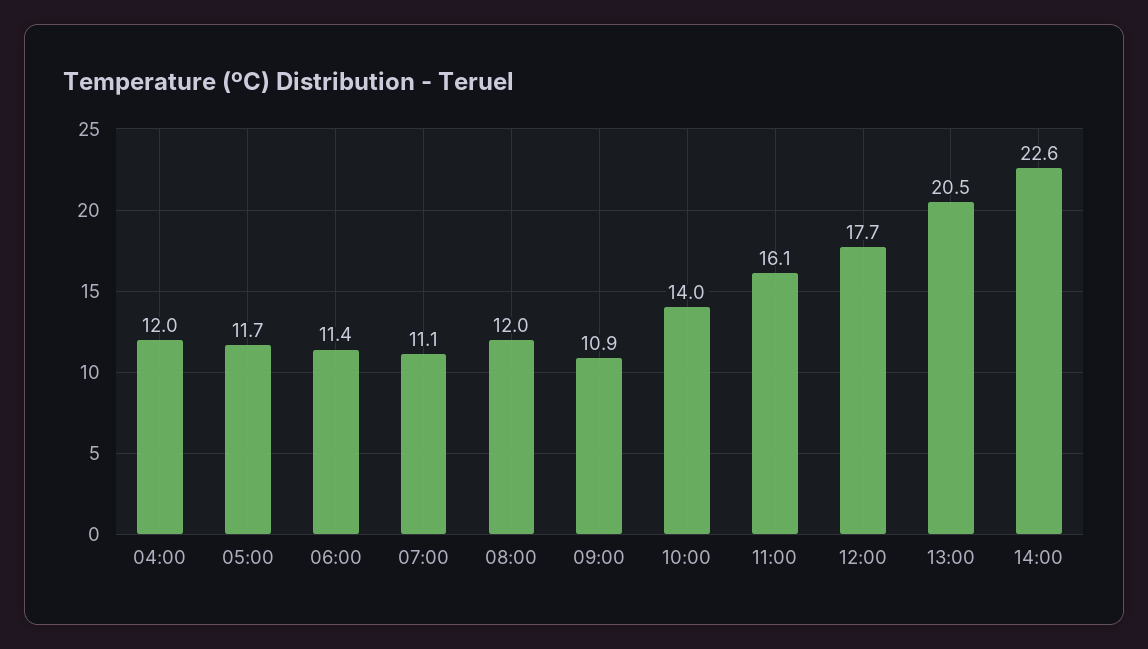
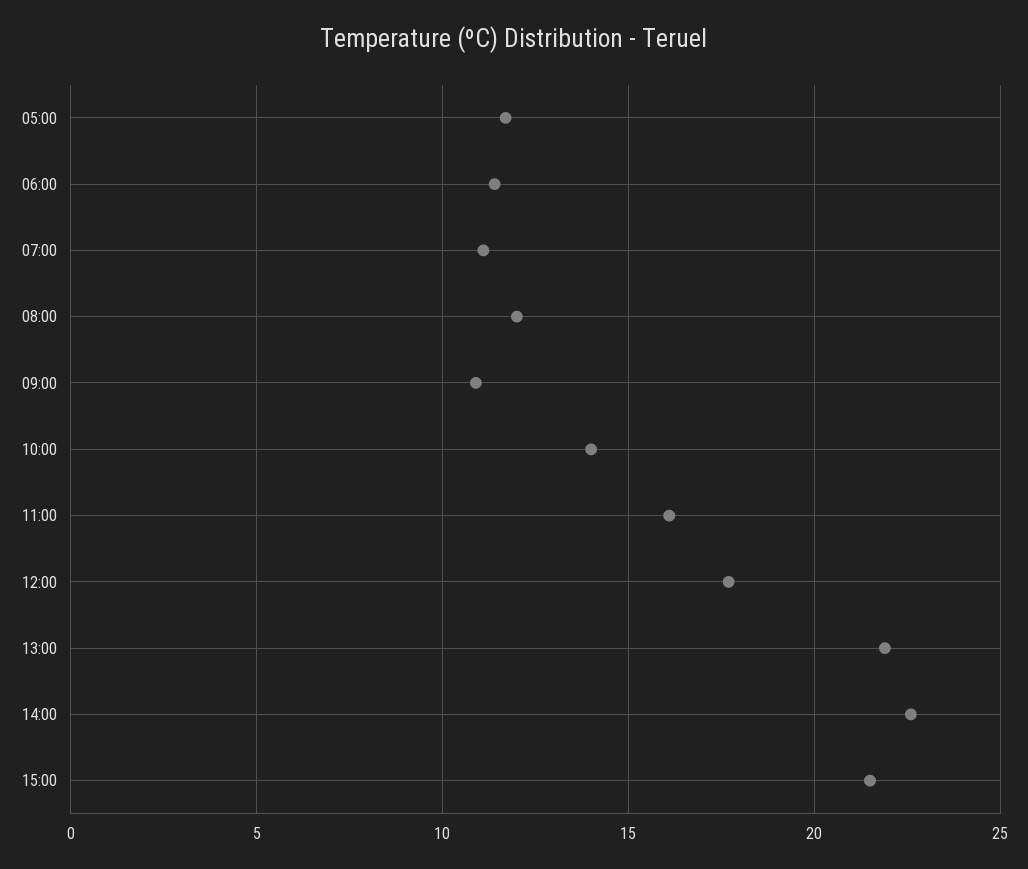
04:00: 12 -> none
13:00: 20.5 -> 22
15:00: none -> 21.5

